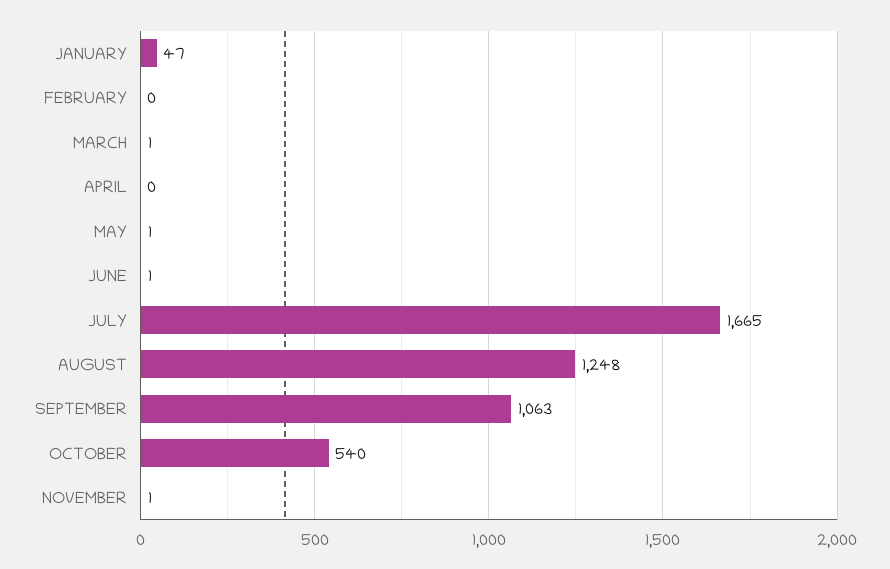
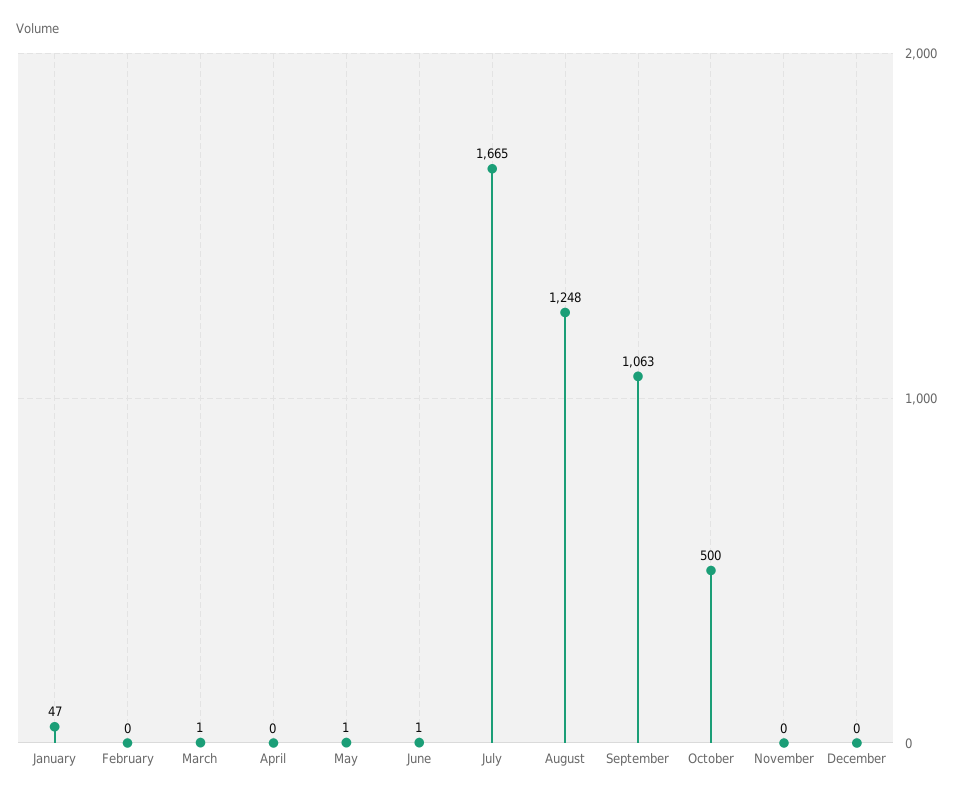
OCTOBER: 540 -> 500
NOVEMBER: 1 -> 0
December: none -> 0

